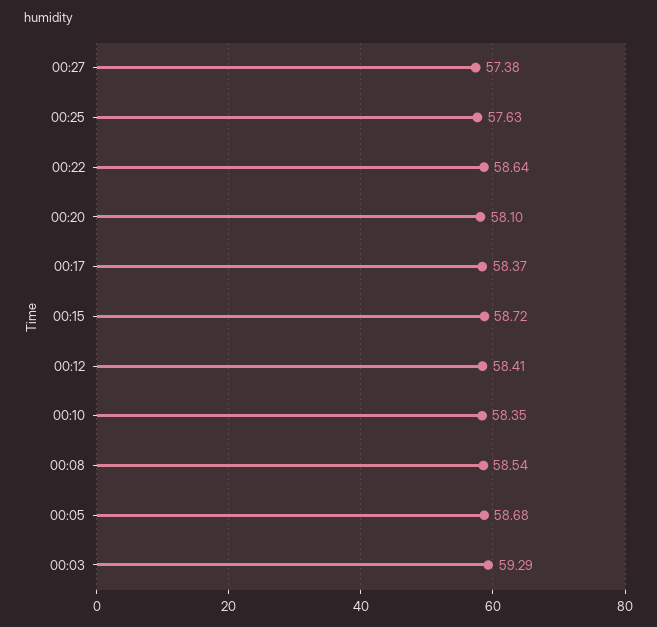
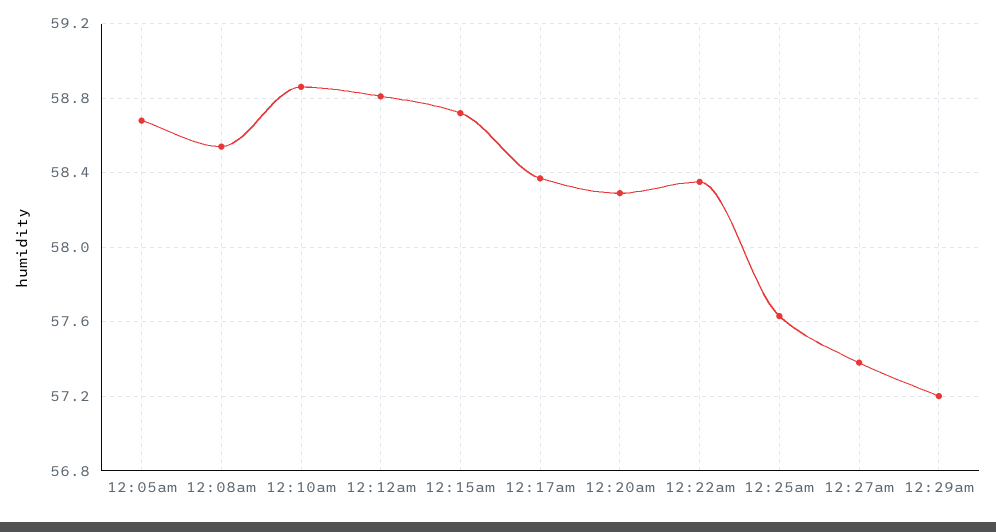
00:22: 58.64 -> 58.35
00:20: 58.1 -> 58.3
00:12: 58.41 -> 58.8
00:10: 58.35 -> 58.85
00:03: 59.29 -> none
12:29am: none -> 57.2

